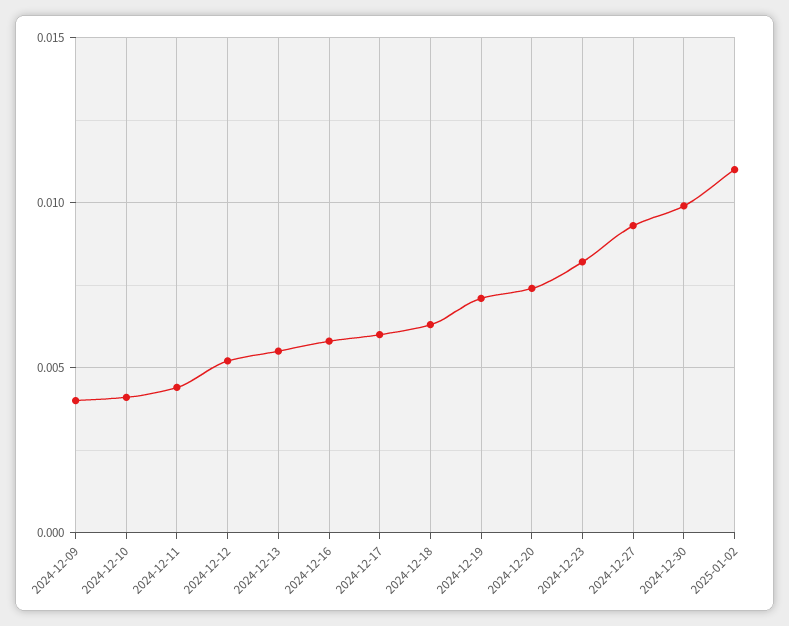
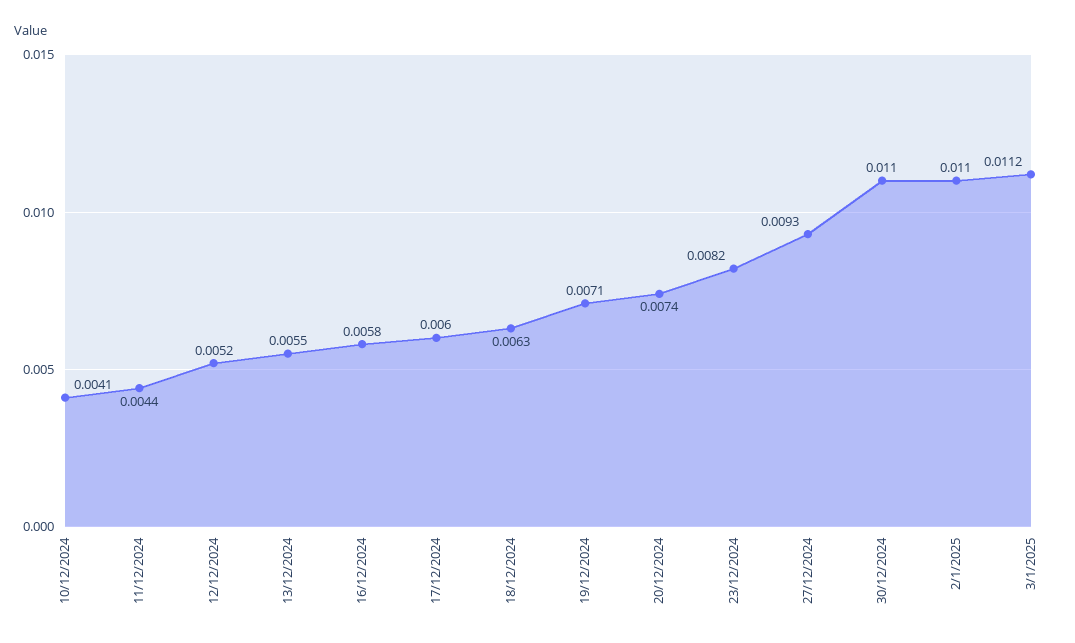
2024-12-09: 0.004 -> none
2024-12-30: 0.01 -> 0.011
3/1/2025: none -> 0.0112

